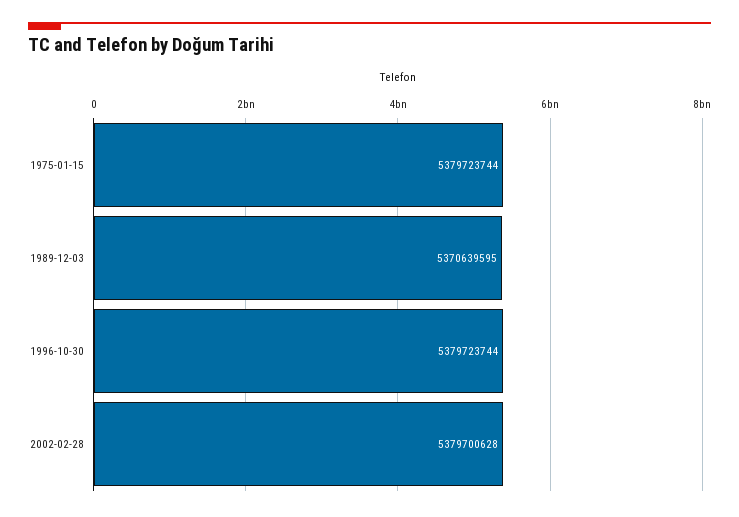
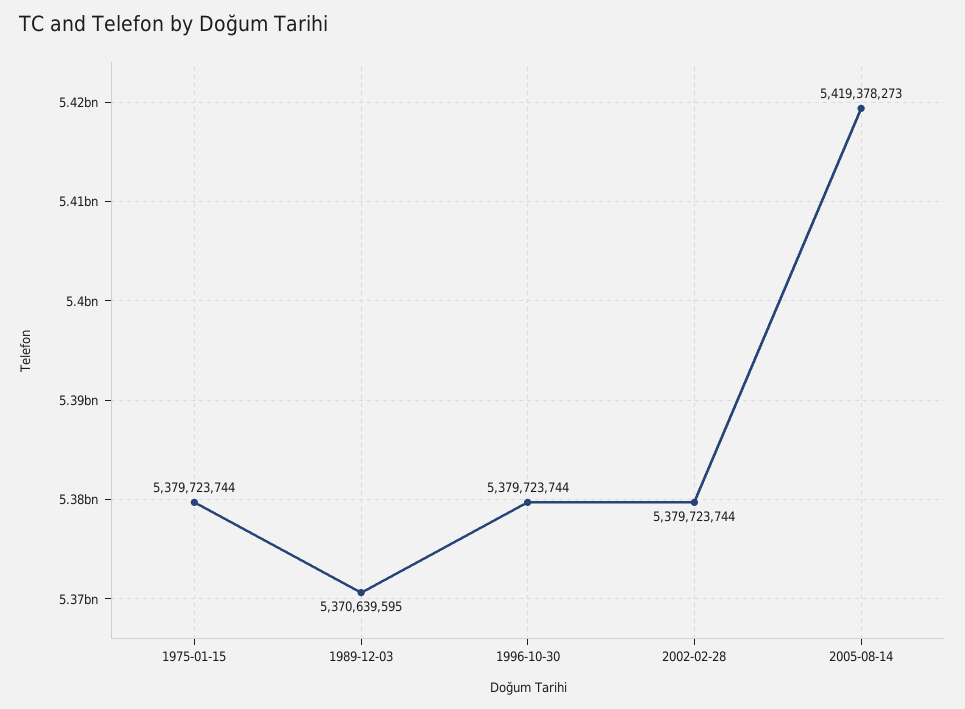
2002-02-28: 5379700628 -> 5379723744
2005-08-14: none -> 5419378273

